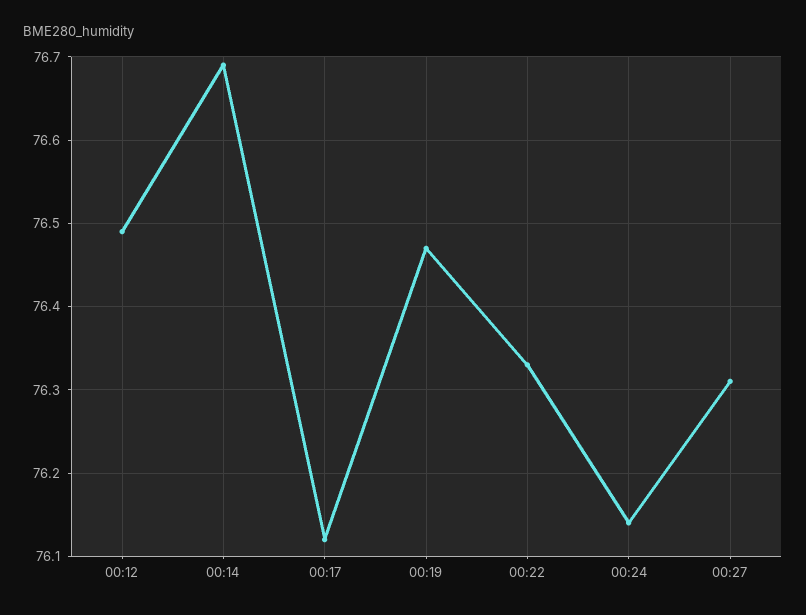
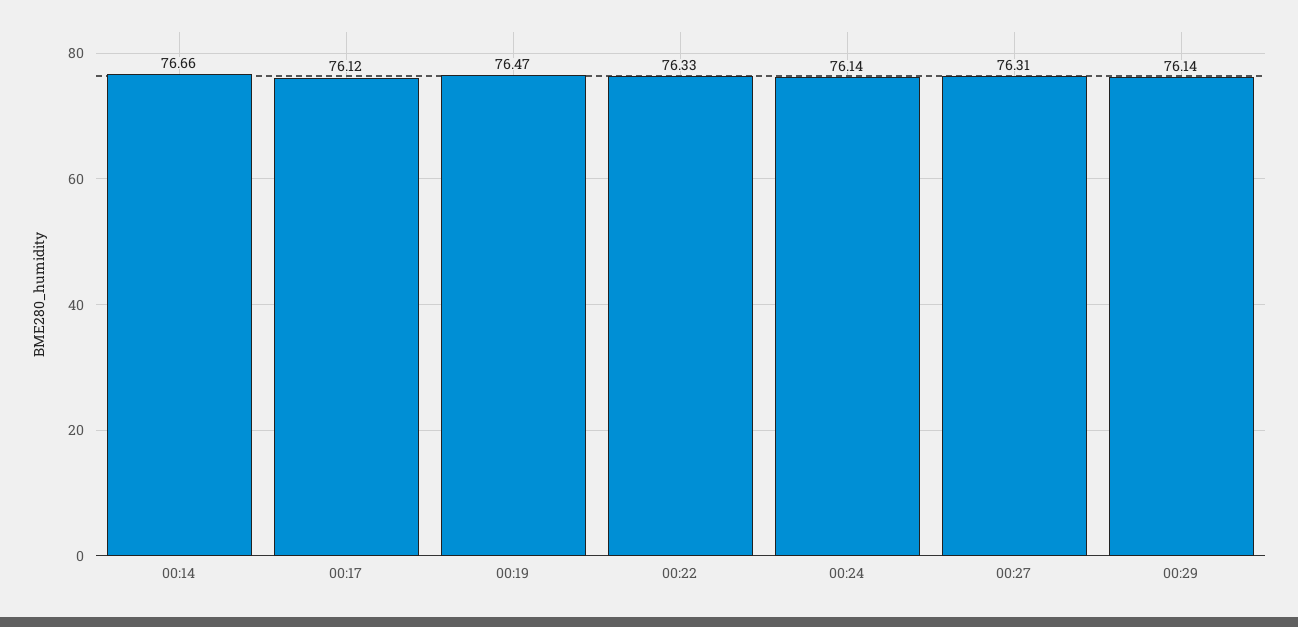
00:12: 76.49 -> none
00:14: 76.69 -> 76.66
00:29: none -> 76.14

